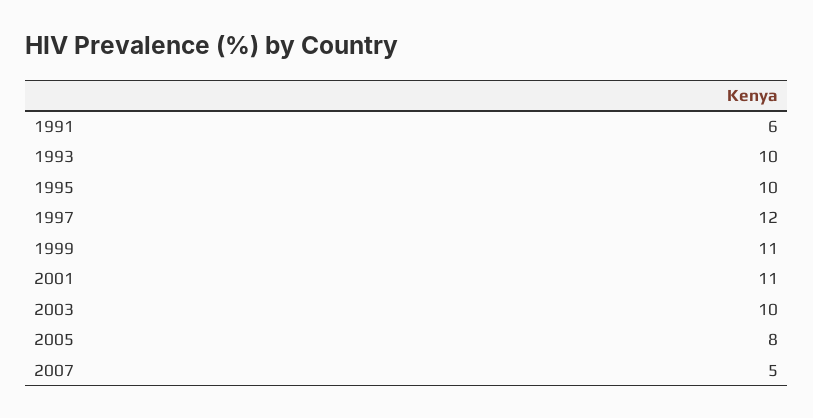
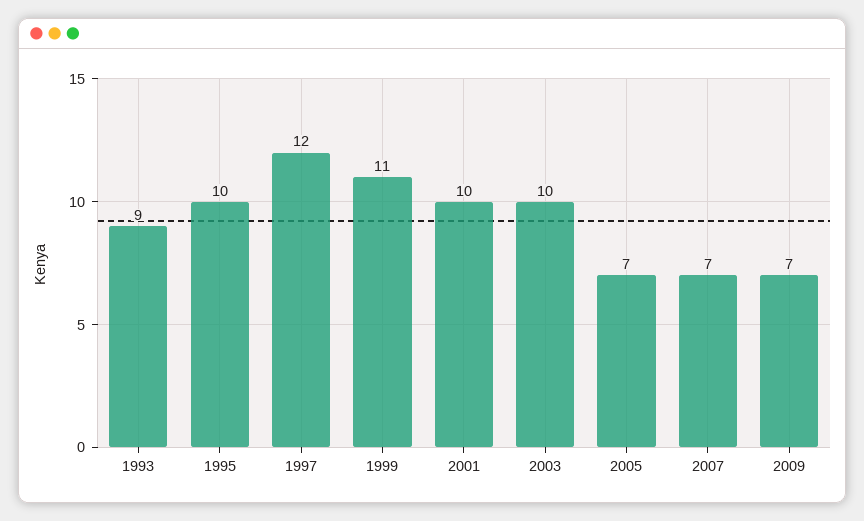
1991: 6 -> none
1993: 10 -> 9
2001: 11 -> 10
2005: 8 -> 7
2007: 5 -> 7
2009: none -> 7

